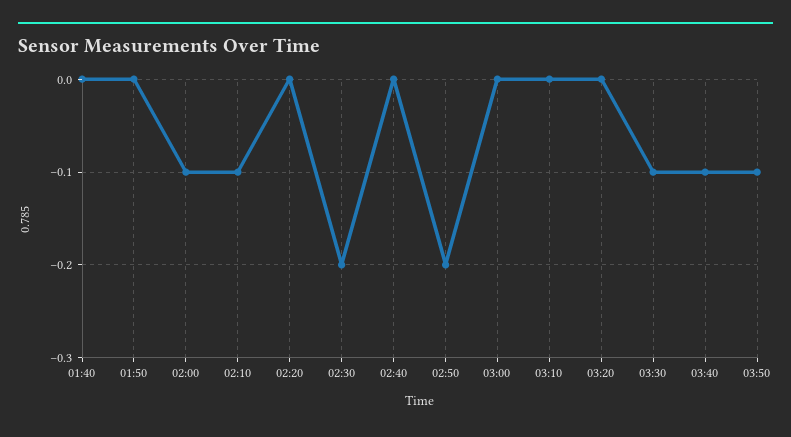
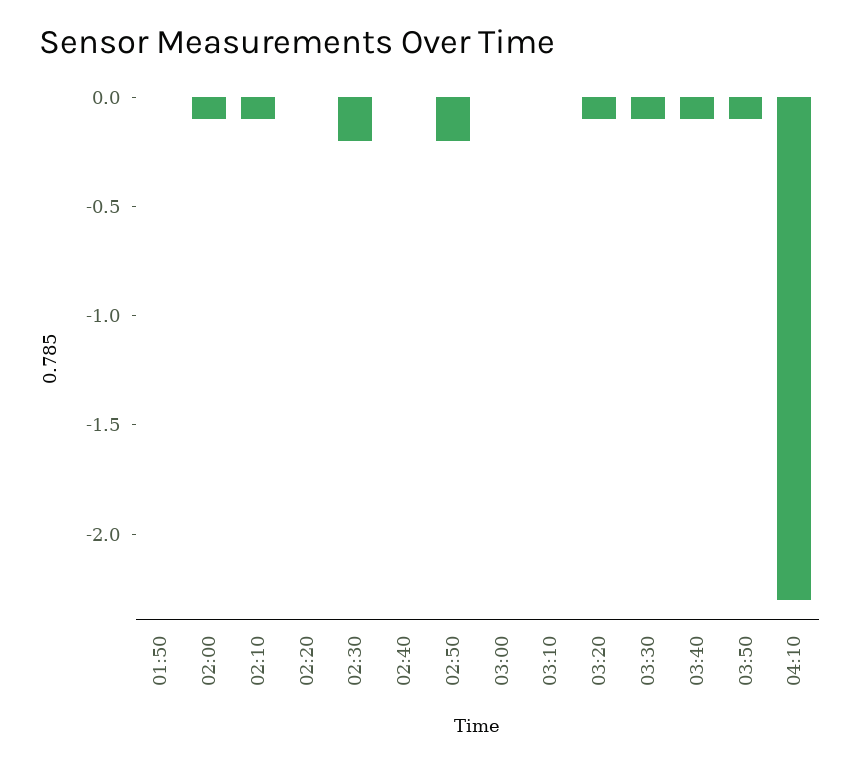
01:40: 0 -> none
03:20: 0 -> -0.1
04:10: none -> -2.3

